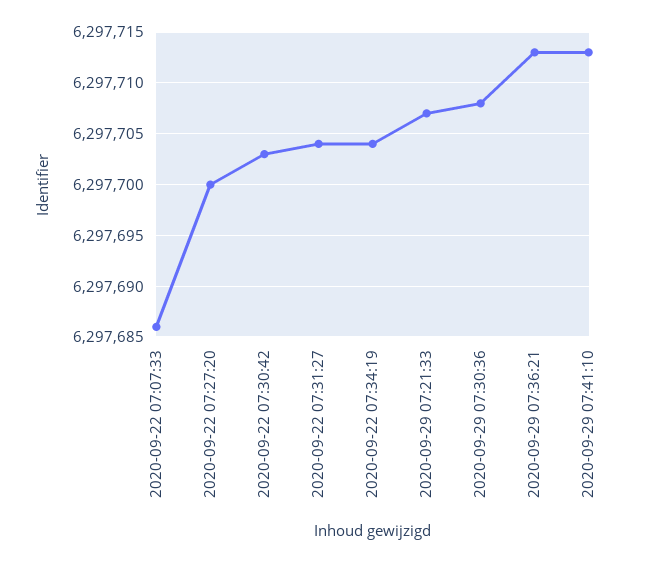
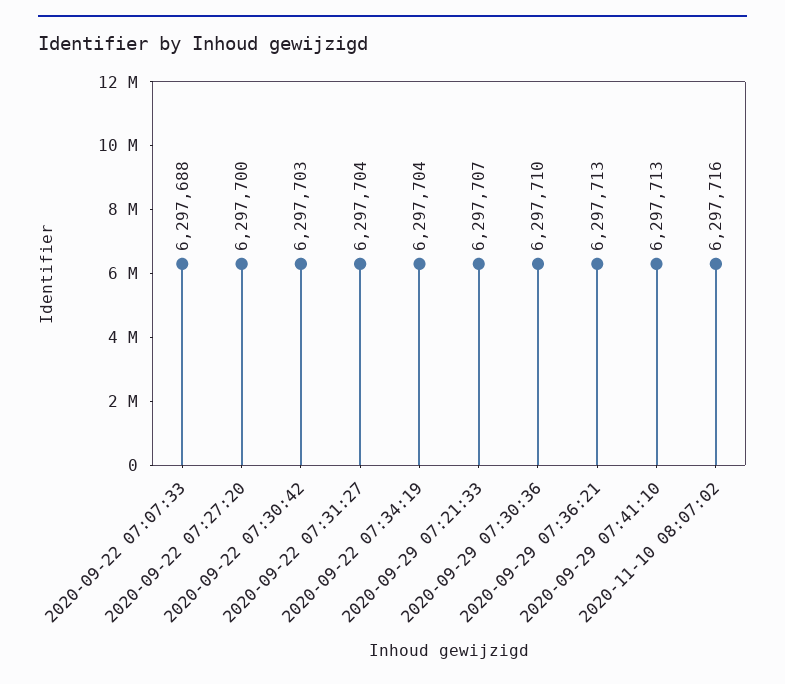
2020-09-22 07:07:33: 6297686 -> 6297688
2020-09-29 07:30:36: 6297708 -> 6297710
2020-11-10 08:07:02: none -> 6297716

